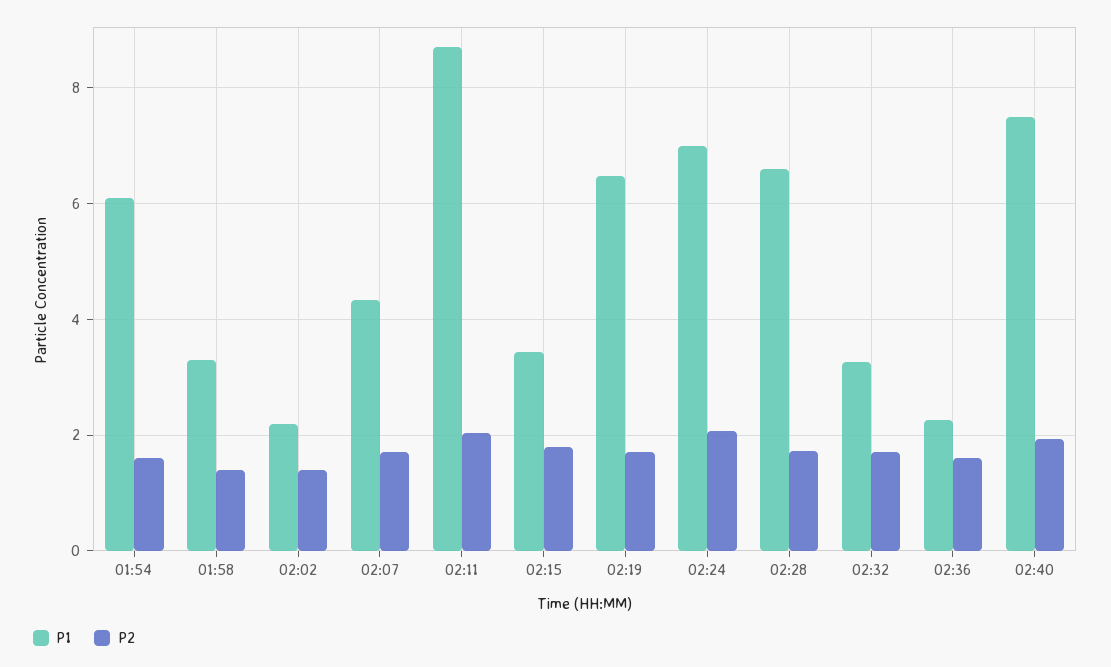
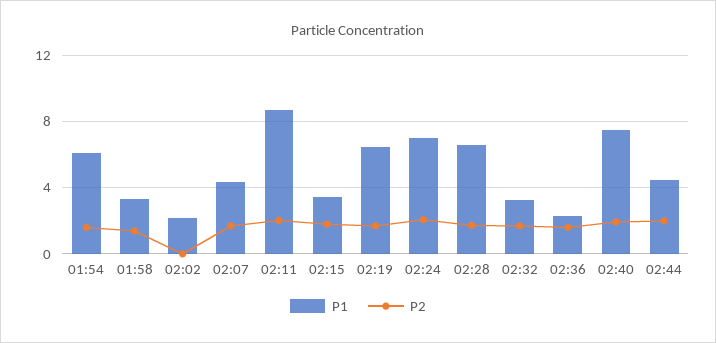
P2, 02:02: 1.4 -> 0
P1, 02:44: none -> 4.5
P2, 02:44: none -> 2

